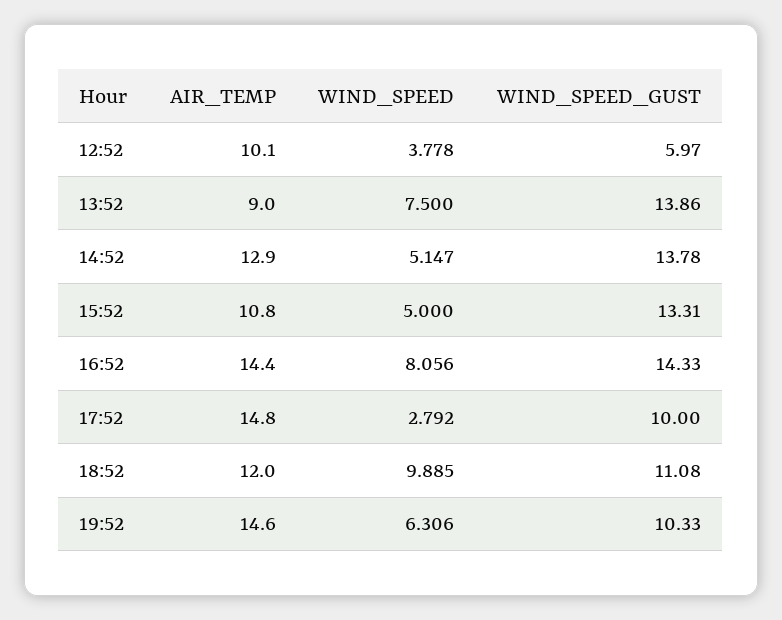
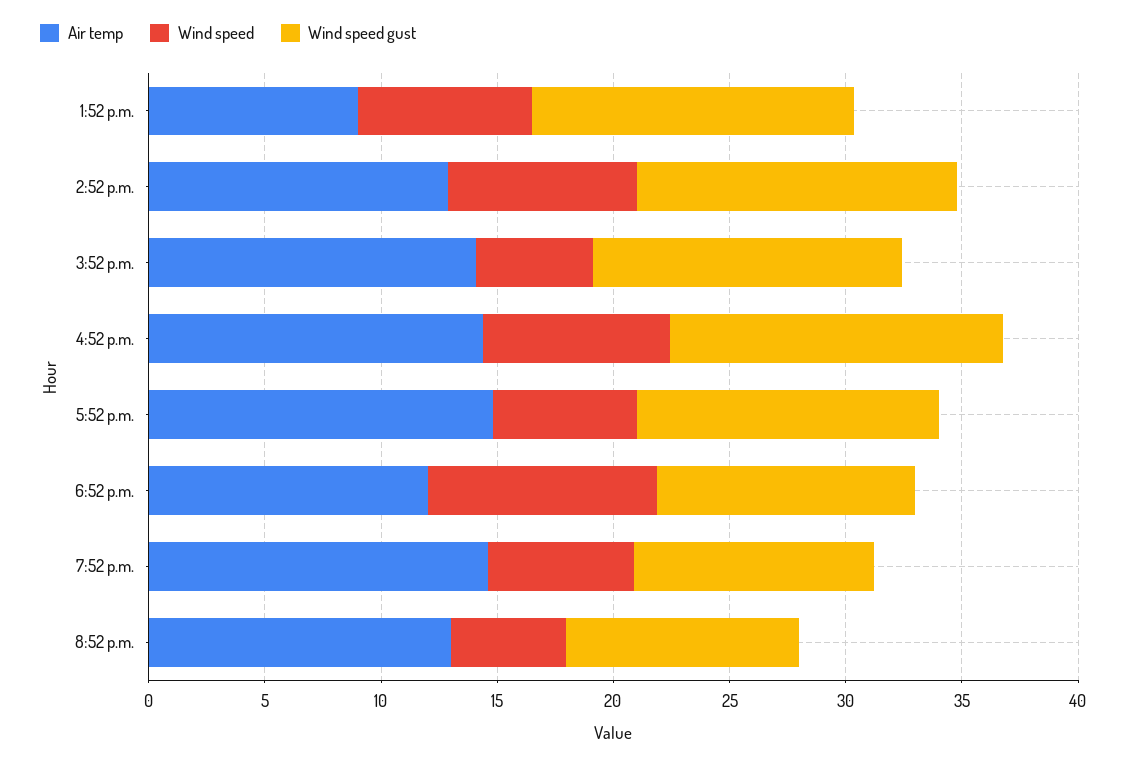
AIR_TEMP, 12:52: 10.1 -> none
WIND_SPEED, 12:52: 3.778 -> none
WIND_SPEED_GUST, 12:52: 5.97 -> none
WIND_SPEED, 14:52: 5.147 -> 8
AIR_TEMP, 15:52: 10.8 -> 14
WIND_SPEED, 17:52: 2.792 -> 6
WIND_SPEED_GUST, 17:52: 10 -> 13
AIR_TEMP, 8:52 p.m.: none -> 13
WIND_SPEED, 8:52 p.m.: none -> 5
WIND_SPEED_GUST, 8:52 p.m.: none -> 10

